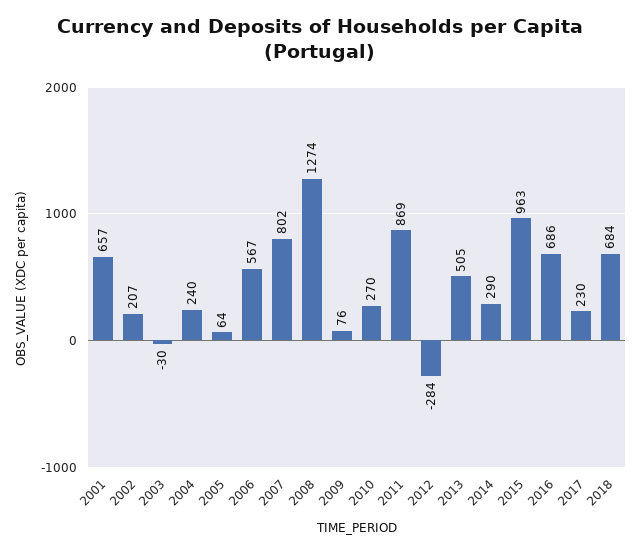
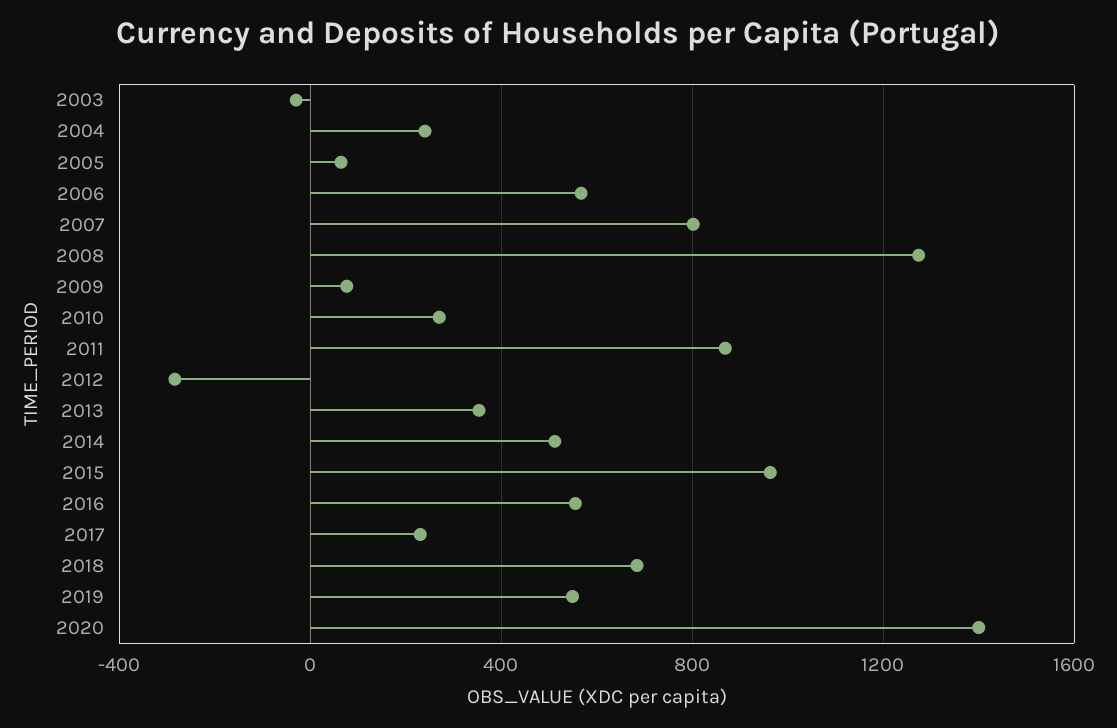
2001: 657 -> none
2002: 207 -> none
2013: 505 -> 350
2014: 290 -> 500
2016: 686 -> 550
2019: none -> 550
2020: none -> 1400

